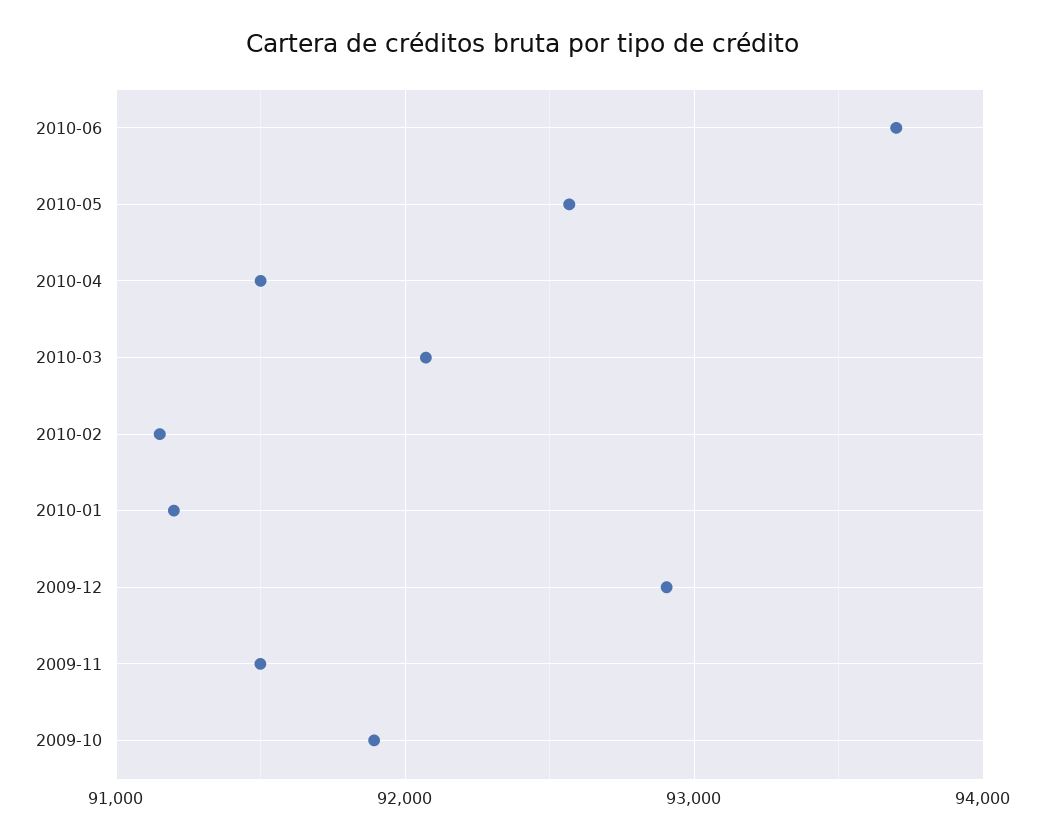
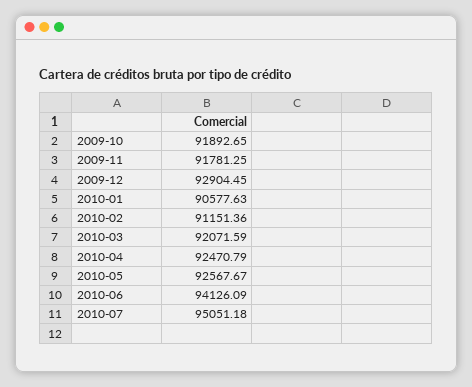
2010-06: 93700 -> 94126.09
2010-04: 91500 -> 92470.79
2010-01: 91200 -> 90577.63
2009-11: 91500 -> 91781.25
2010-07: none -> 95051.18

